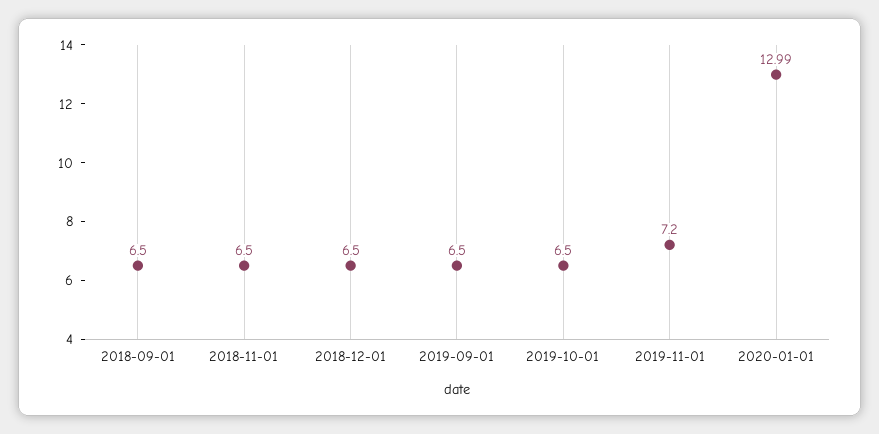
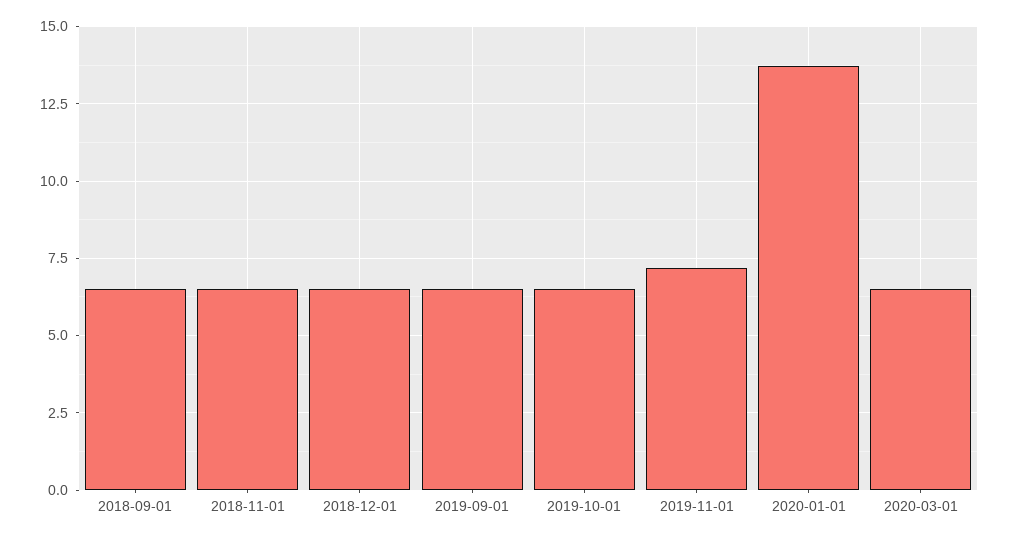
2020-01-01: 12.99 -> 13.75
2020-03-01: none -> 6.5

